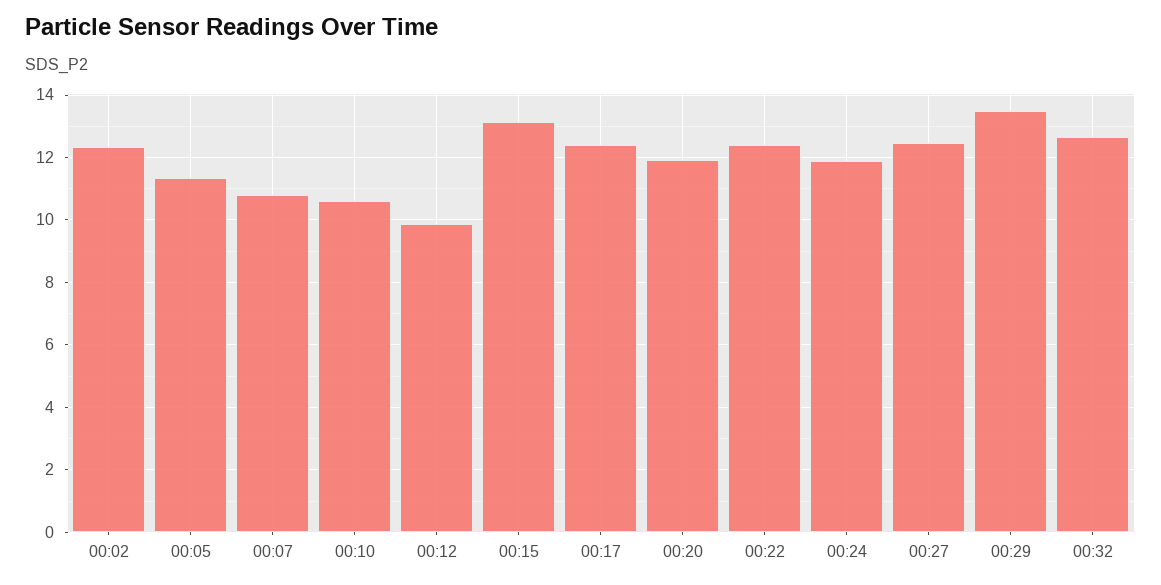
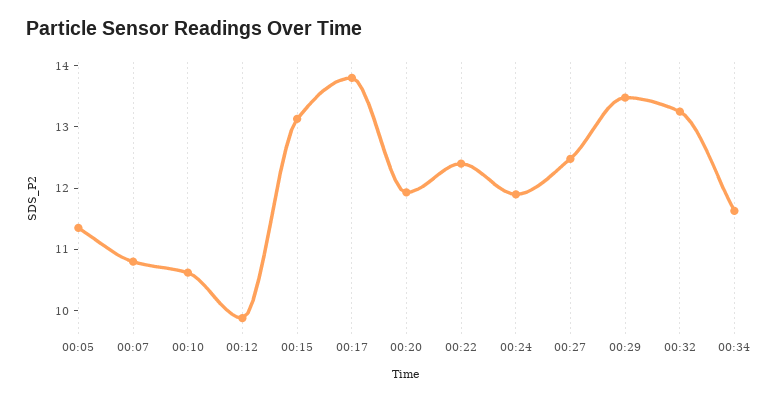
00:02: 12.4 -> none
00:17: 12.4 -> 13.8
00:32: 12.6 -> 13.2
00:34: none -> 11.6

